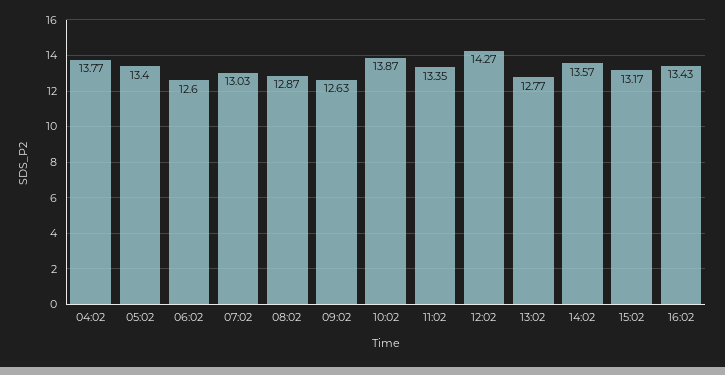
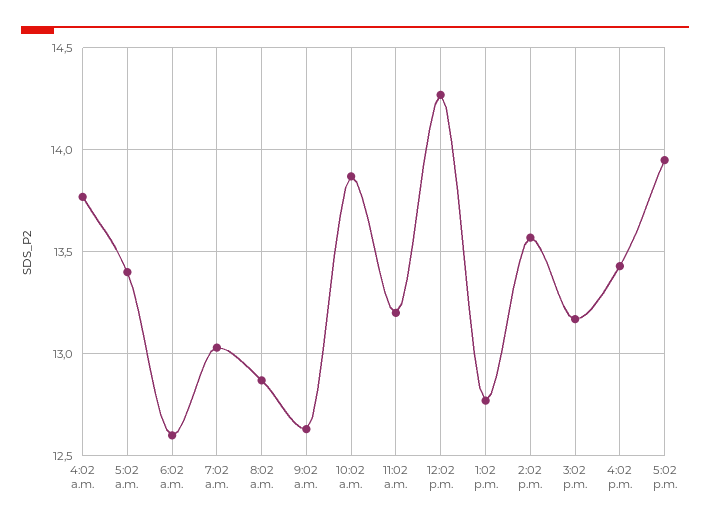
11:02: 13.35 -> 13.2
5:02 p.m.: none -> 13.95

